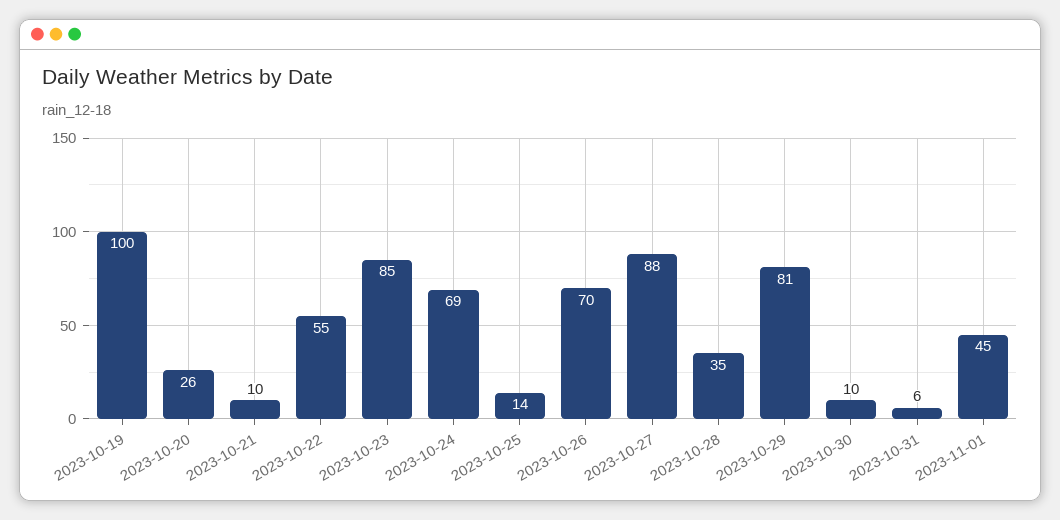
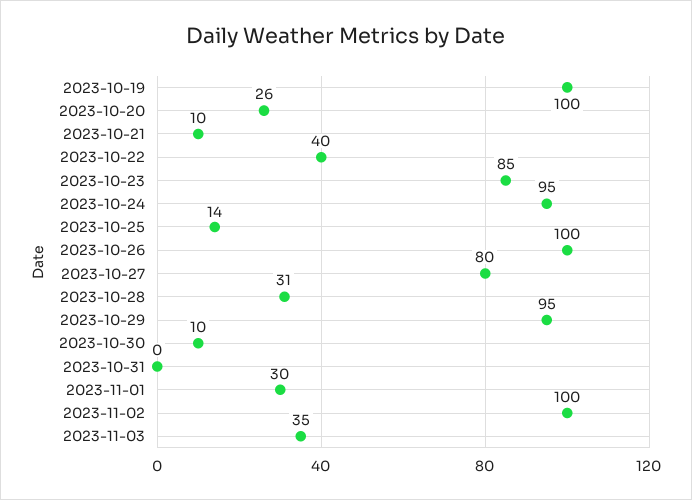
2023-10-22: 55 -> 40
2023-10-24: 69 -> 95
2023-10-26: 70 -> 100
2023-10-27: 88 -> 80
2023-10-28: 35 -> 31
2023-10-29: 81 -> 95
2023-10-31: 6 -> 0
2023-11-01: 45 -> 30
2023-11-02: none -> 100
2023-11-03: none -> 35

